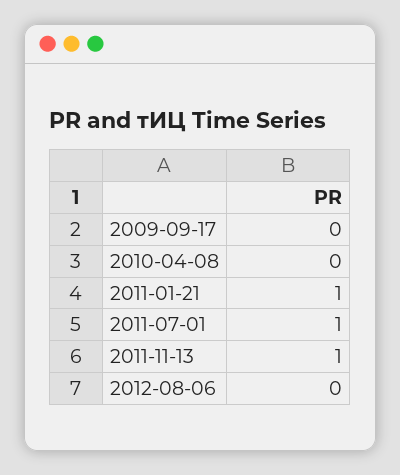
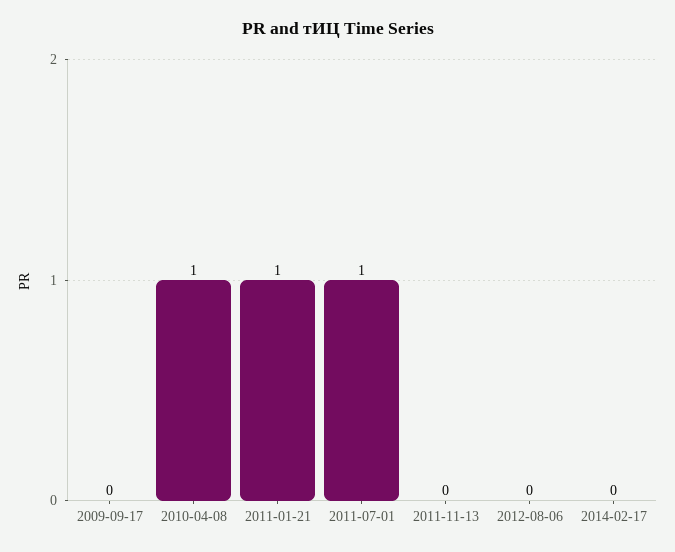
2010-04-08: 0 -> 1
2011-11-13: 1 -> 0
2014-02-17: none -> 0

